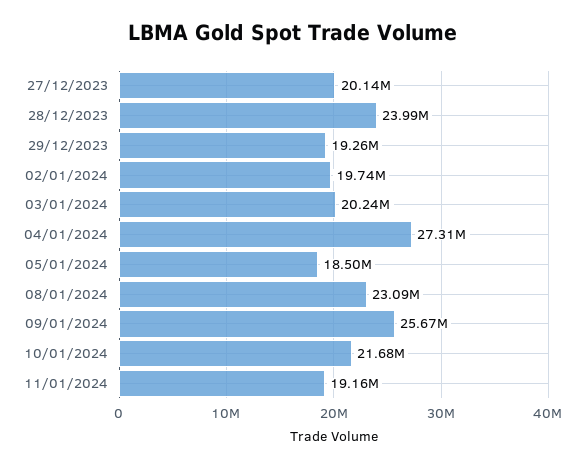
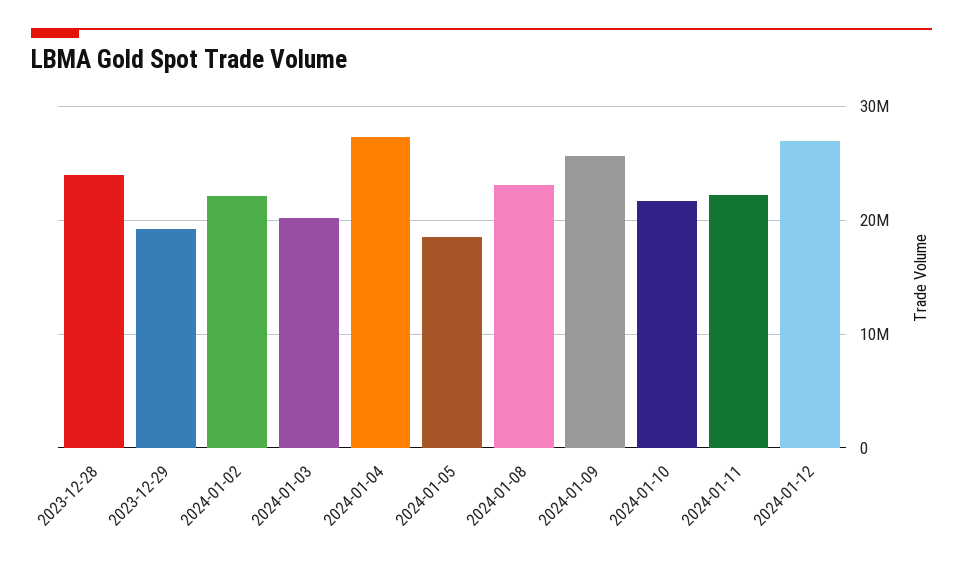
27/12/2023: 20140000 -> none
02/01/2024: 19740000 -> 22000000
11/01/2024: 19160000 -> 22000000
2024-01-12: none -> 27000000

